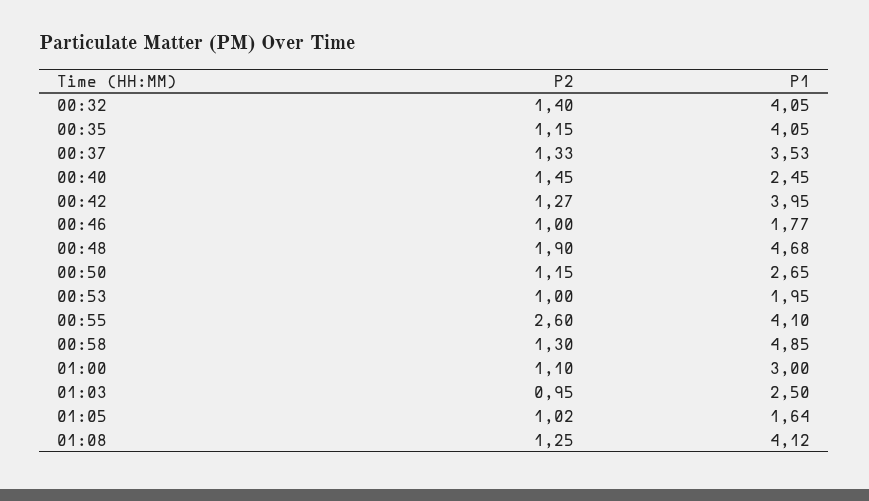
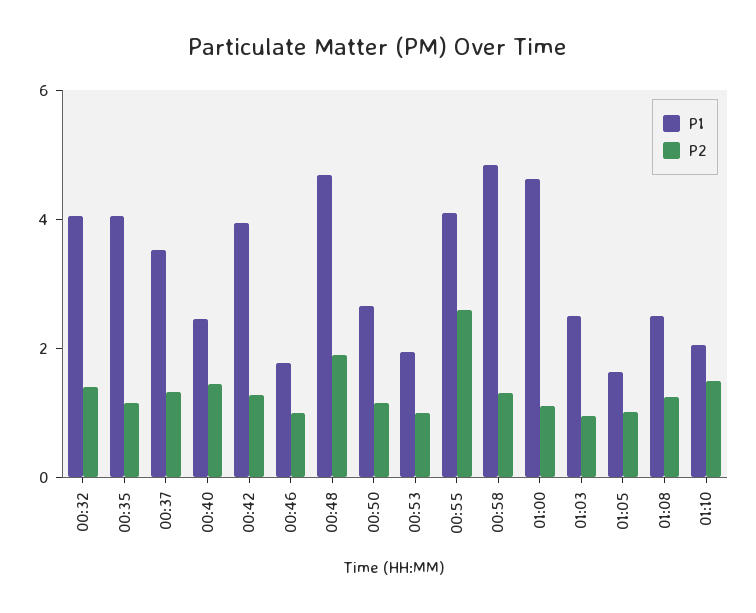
P1, 01:00: 3 -> 4.5
P1, 01:08: 4.12 -> 2.5
P1, 01:10: none -> 2
P2, 01:10: none -> 1.5

